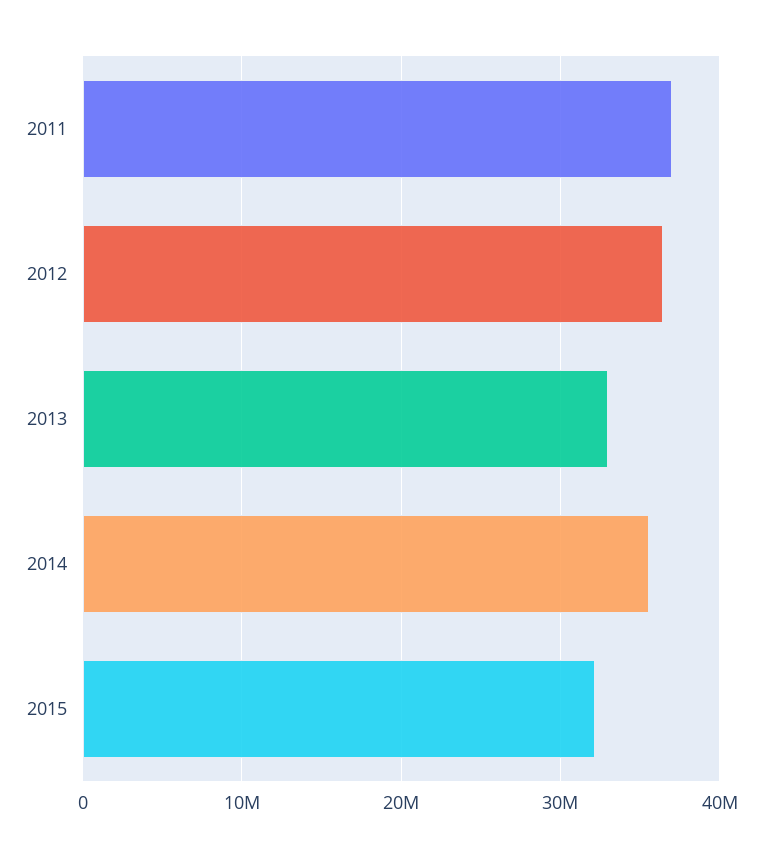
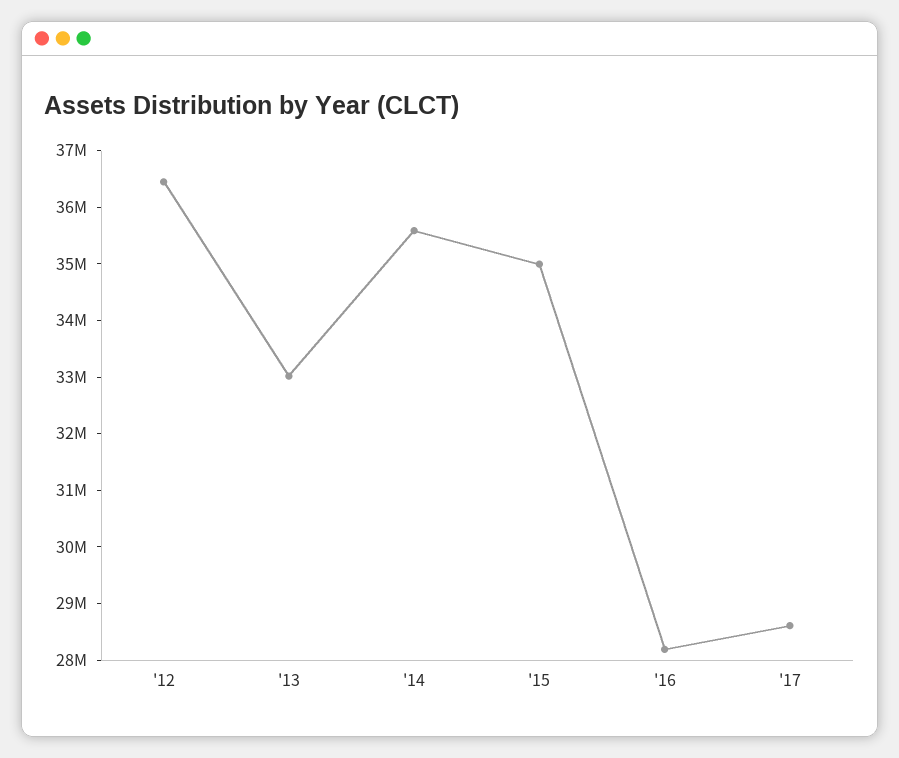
2011: 37000000 -> none
2015: 32000000 -> 35000000
'16: none -> 28200000
'17: none -> 28600000

